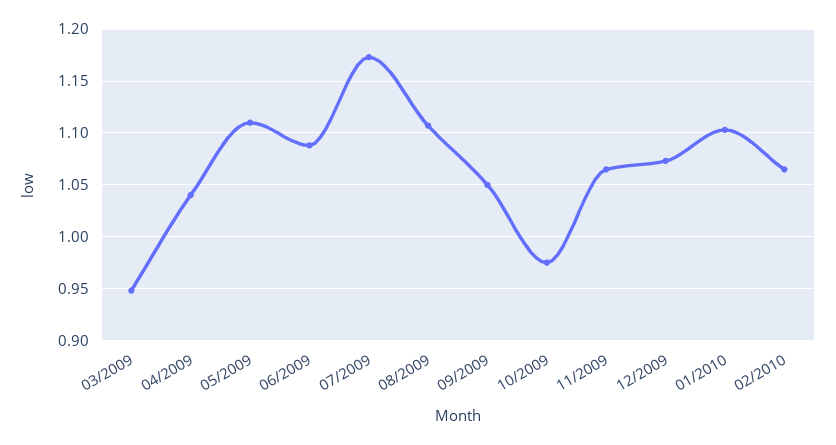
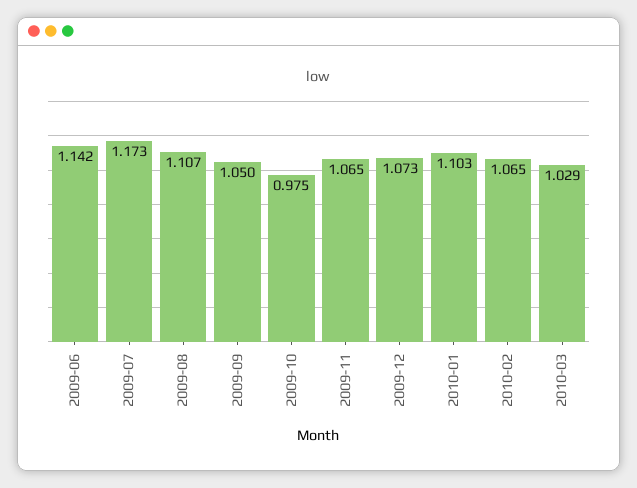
03/2009: 0.95 -> none
04/2009: 1.04 -> none
05/2009: 1.11 -> none
06/2009: 1.09 -> 1.142
2010-03: none -> 1.029

